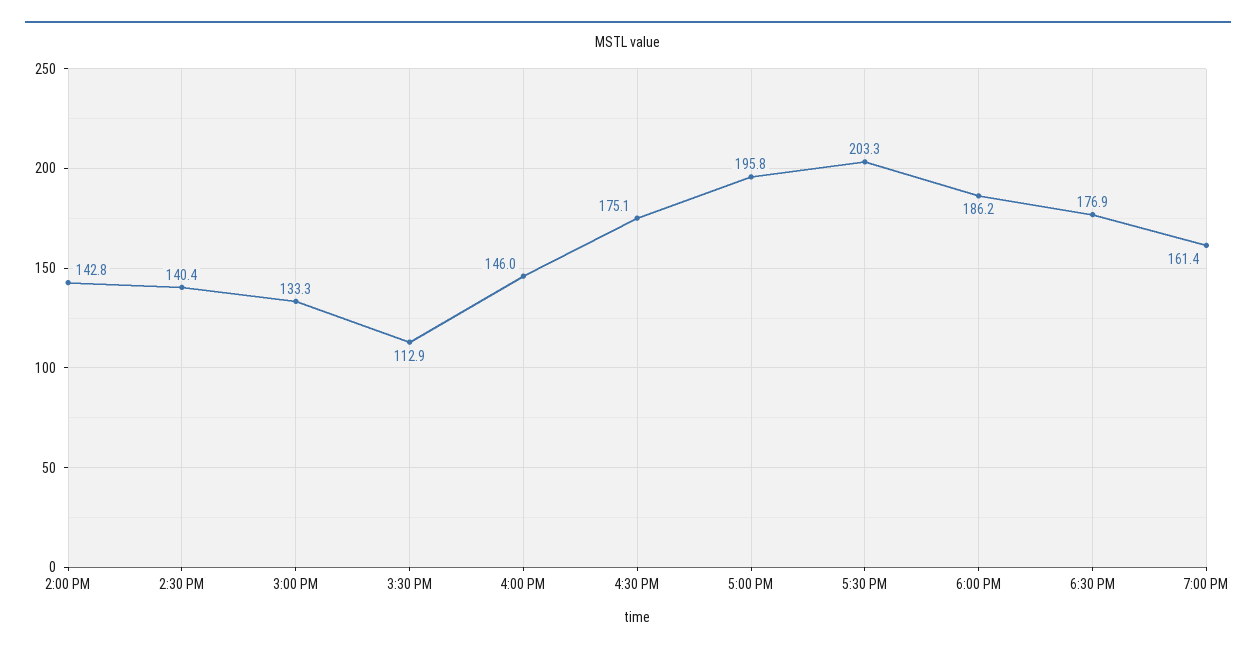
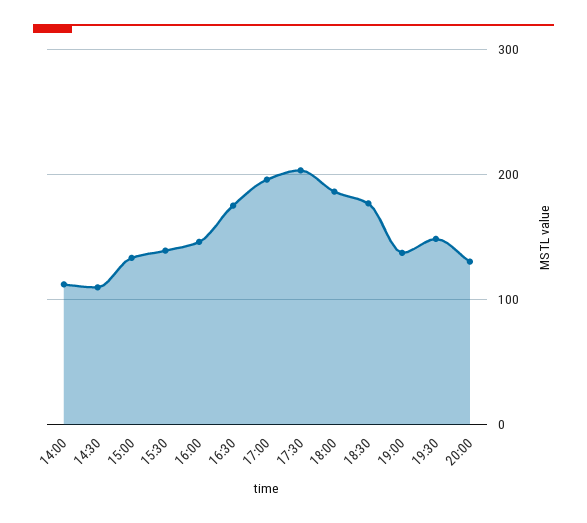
2:00 PM: 142.8 -> 110
2:30 PM: 140.4 -> 110
3:30 PM: 112.9 -> 140
7:00 PM: 161.4 -> 140
19:30: none -> 150
20:00: none -> 130

